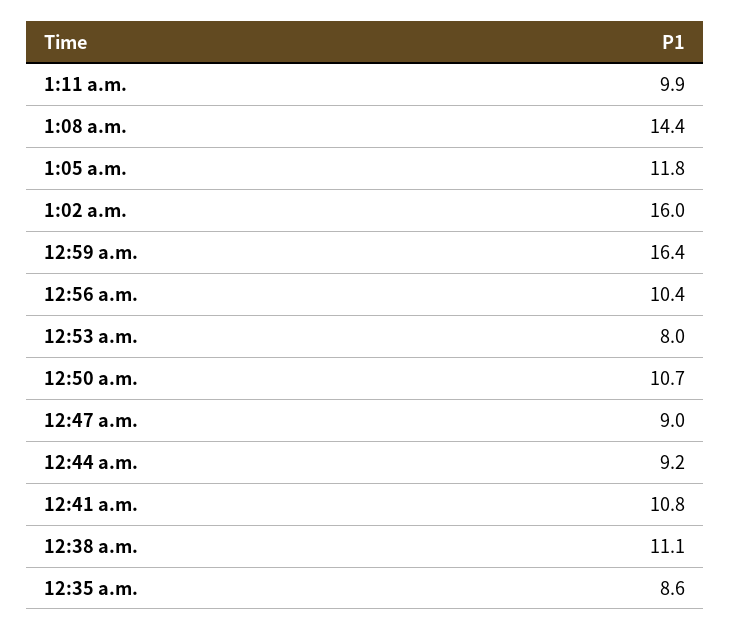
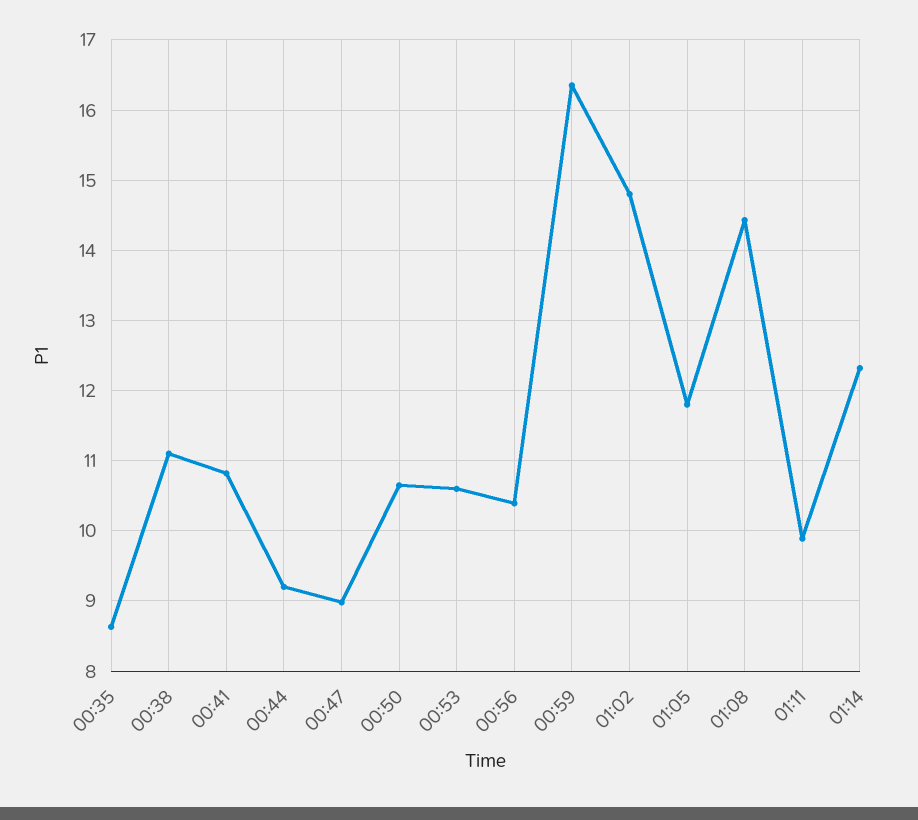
1:02 a.m.: 16 -> 14.8
12:53 a.m.: 8 -> 10.6
01:14: none -> 12.3

